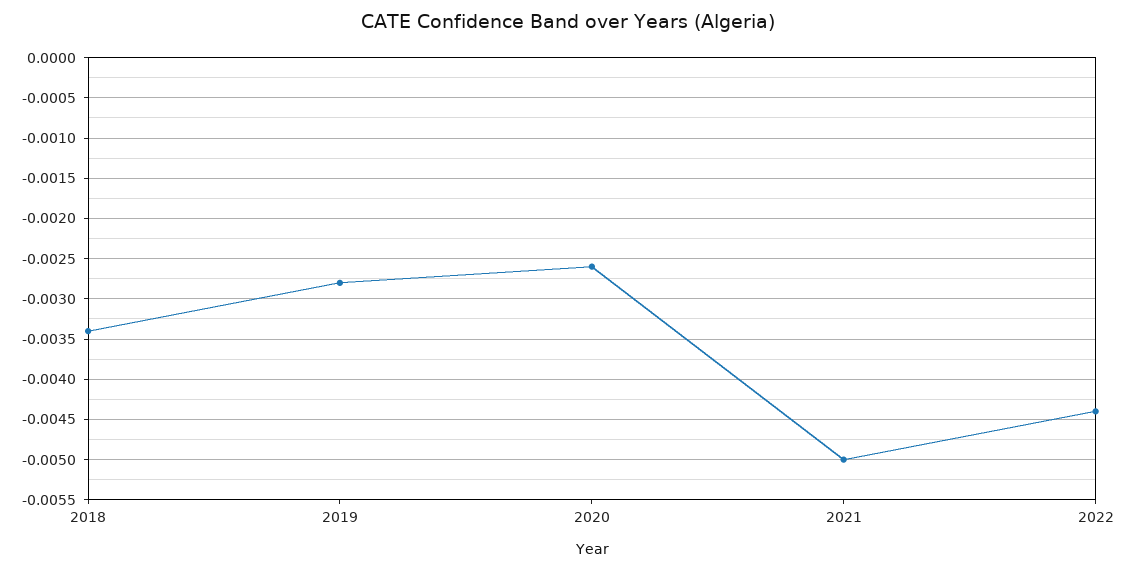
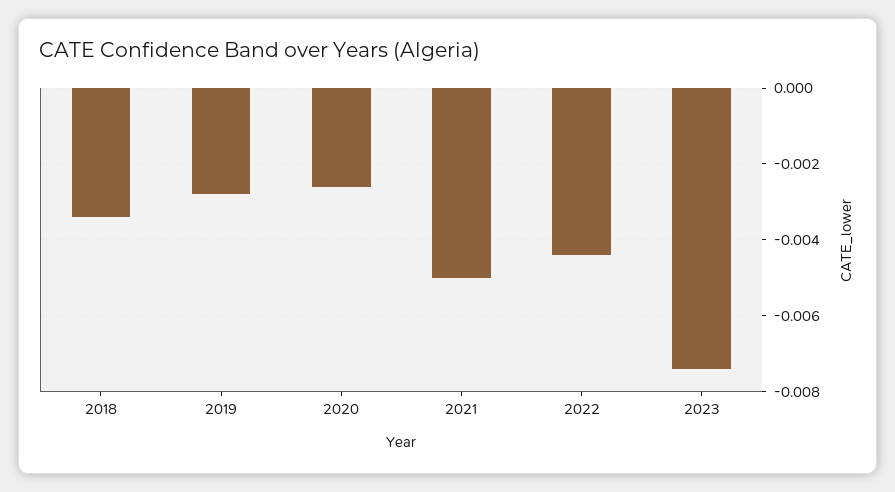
2023: none -> -0.0075

